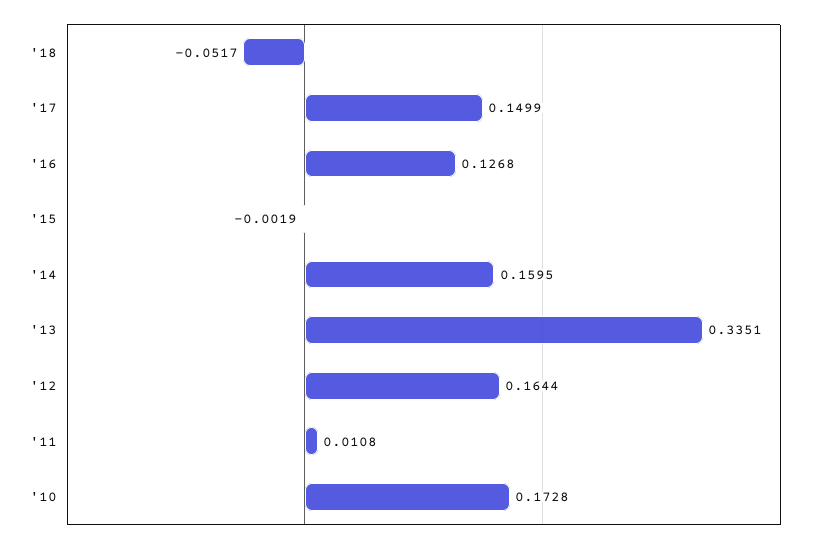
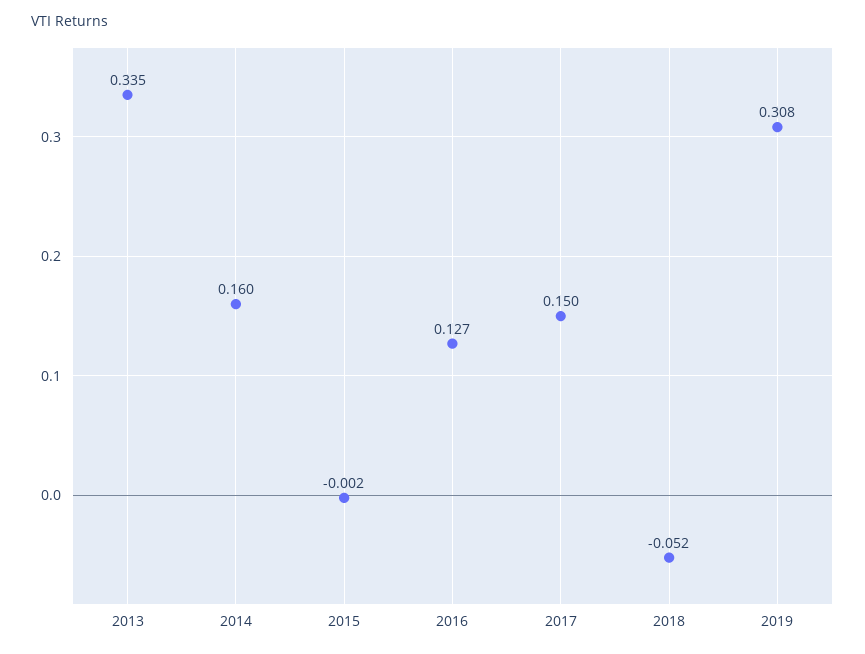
'12: 0.1644 -> none
'11: 0.0108 -> none
'10: 0.1728 -> none
2019: none -> 0.308

